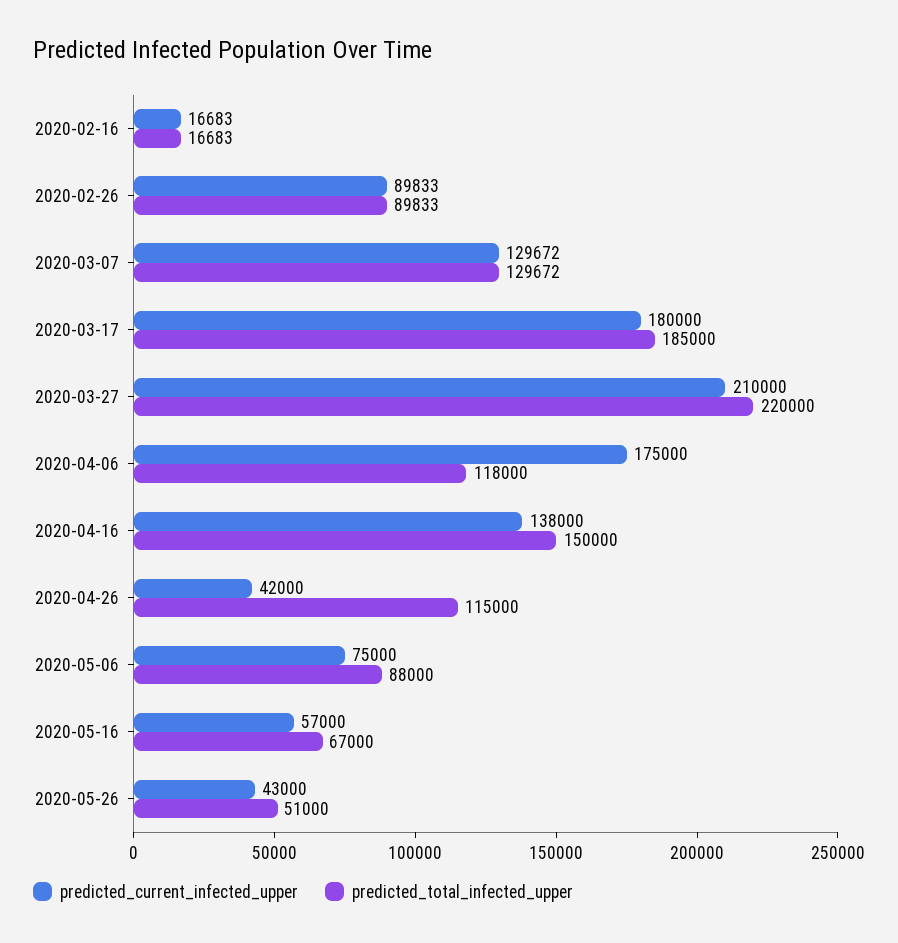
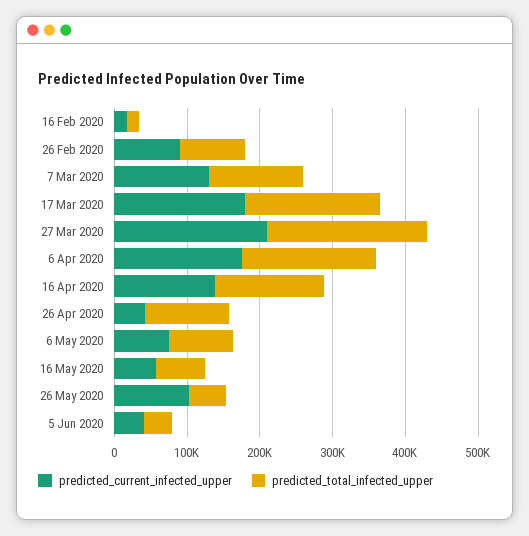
predicted_total_infected_upper, 2020-04-06: 118000 -> 180000
predicted_current_infected_upper, 2020-05-26: 43000 -> 100000
predicted_current_infected_upper, 5 Jun 2020: none -> 40000
predicted_total_infected_upper, 5 Jun 2020: none -> 40000

